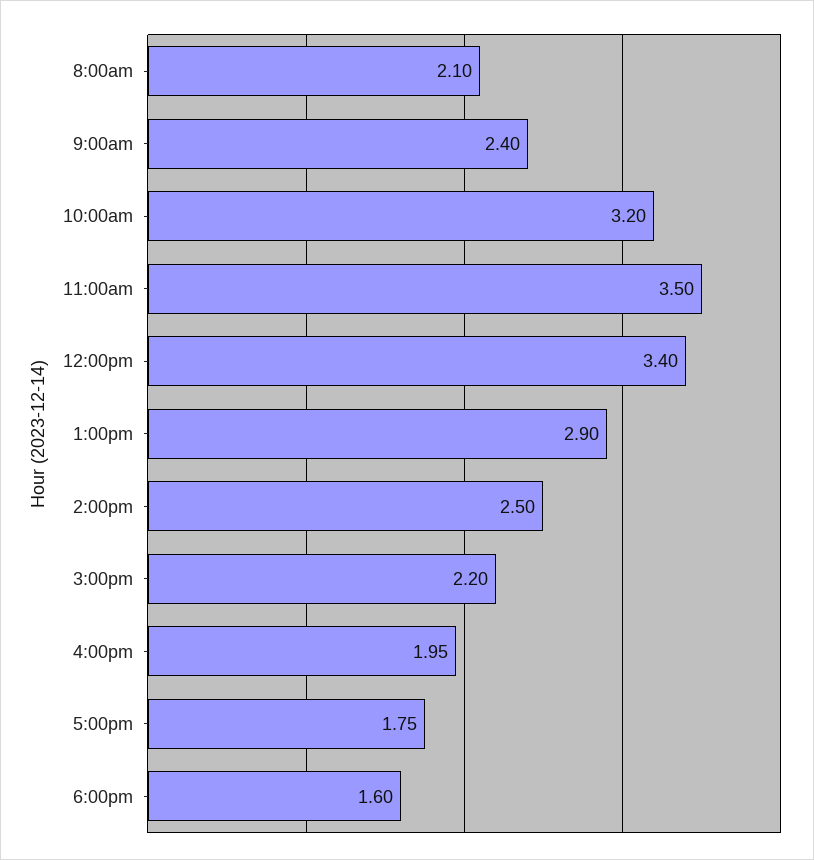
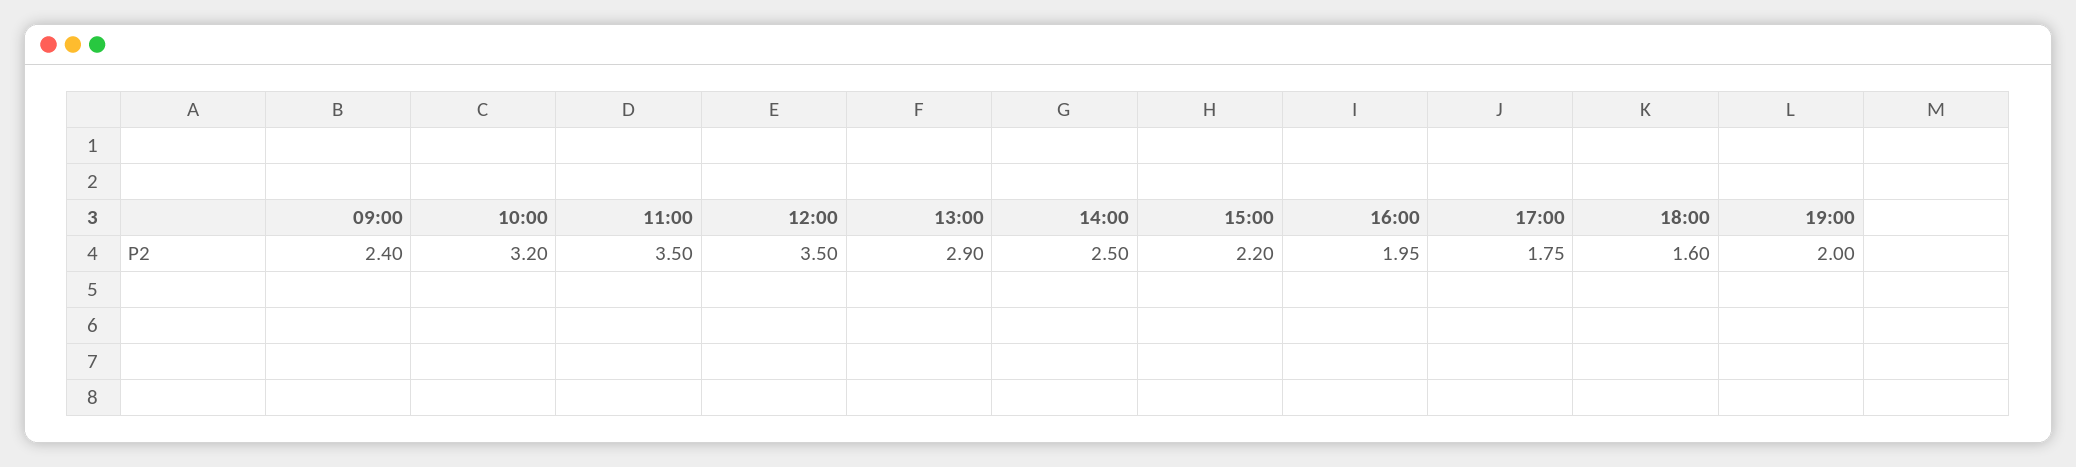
8:00am: 2.1 -> none
12:00pm: 3.4 -> 3.5
19:00: none -> 2

